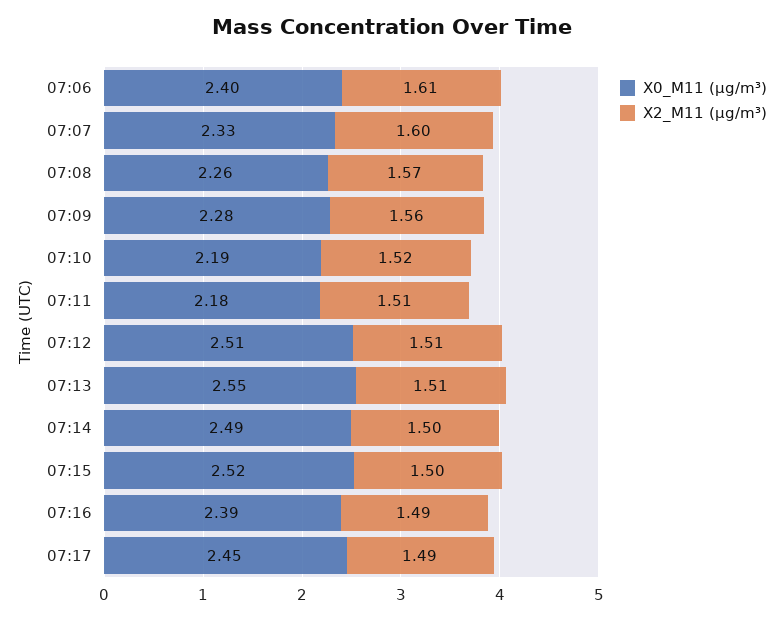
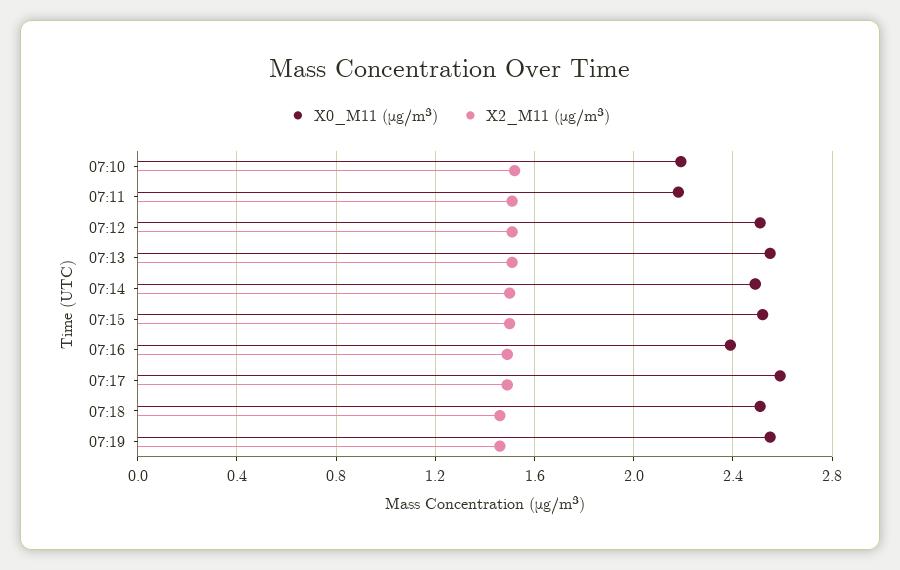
X0_M11 (μg/m³), 07:06: 2.4 -> none
X2_M11 (μg/m³), 07:06: 1.61 -> none
X0_M11 (μg/m³), 07:07: 2.33 -> none
X2_M11 (μg/m³), 07:07: 1.6 -> none
X0_M11 (μg/m³), 07:08: 2.26 -> none
X2_M11 (μg/m³), 07:08: 1.57 -> none
X0_M11 (μg/m³), 07:09: 2.28 -> none
X2_M11 (μg/m³), 07:09: 1.56 -> none
X0_M11 (μg/m³), 07:17: 2.45 -> 2.6
X0_M11 (μg/m³), 07:18: none -> 2.5
X2_M11 (μg/m³), 07:18: none -> 1.45
X0_M11 (μg/m³), 07:19: none -> 2.55
X2_M11 (μg/m³), 07:19: none -> 1.45

